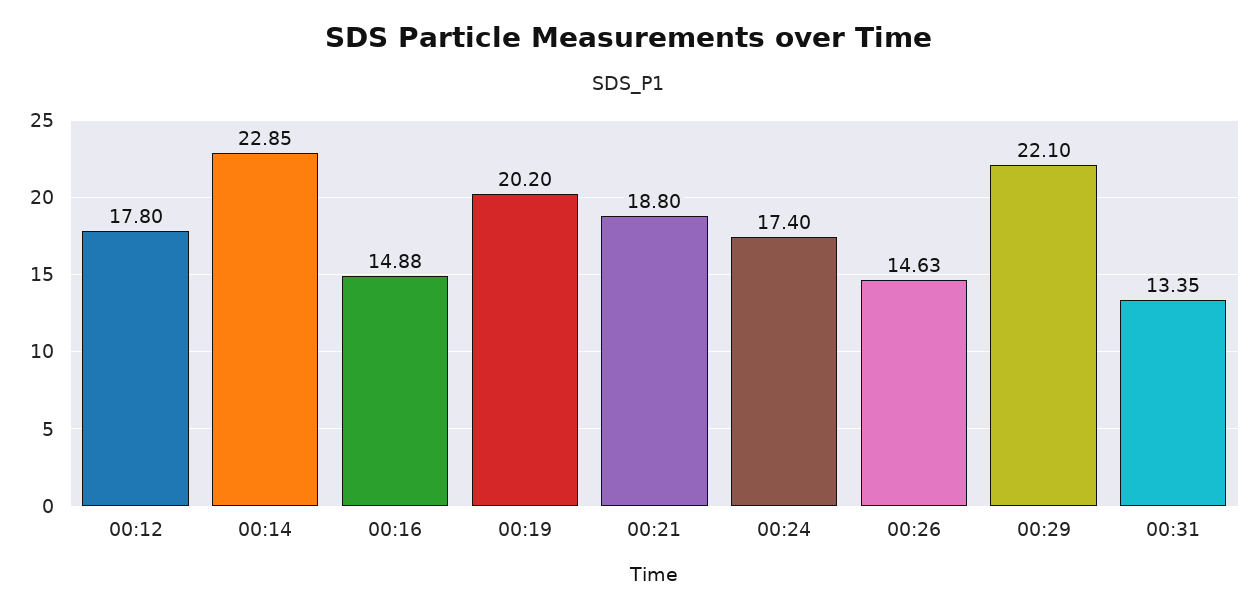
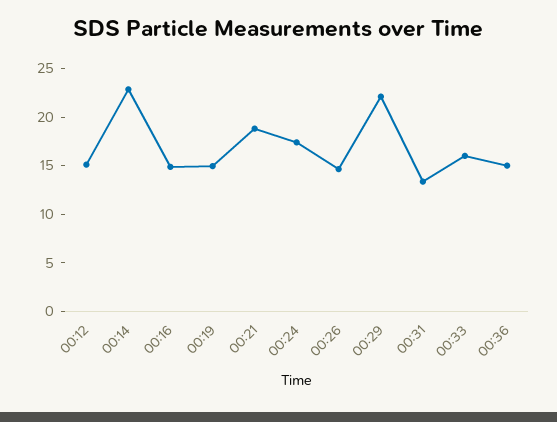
00:12: 17.8 -> 15
00:19: 20.2 -> 15
00:33: none -> 16
00:36: none -> 15

